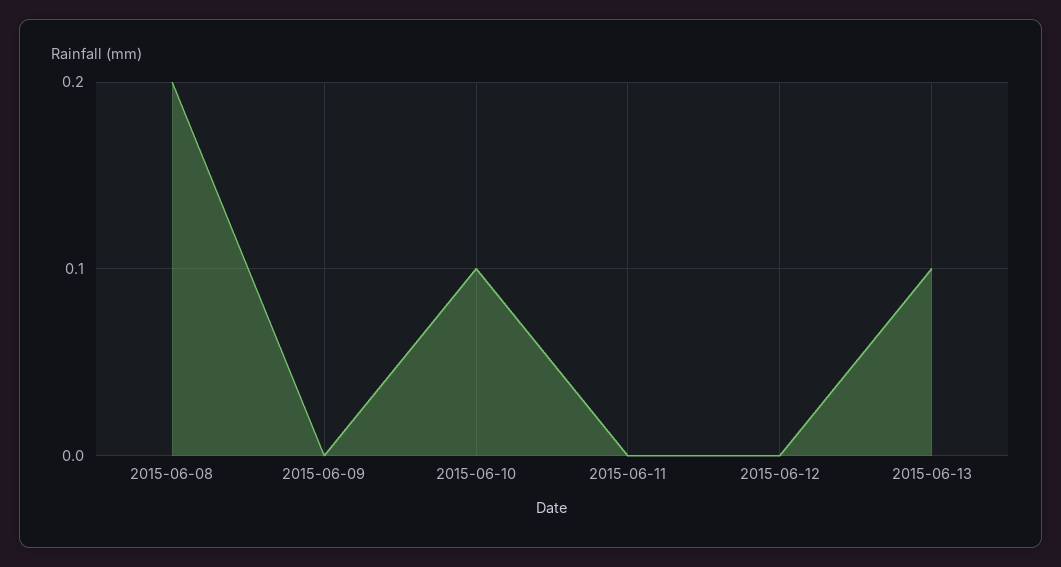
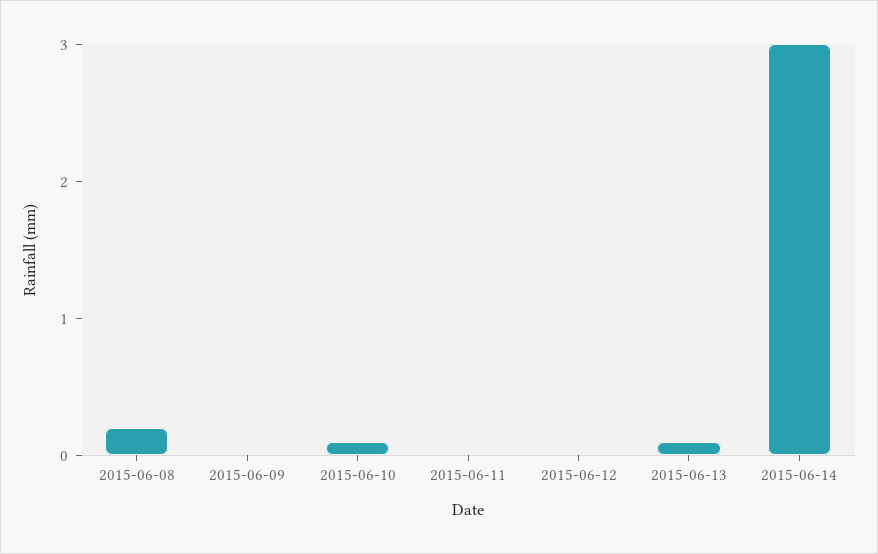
2015-06-14: none -> 3

